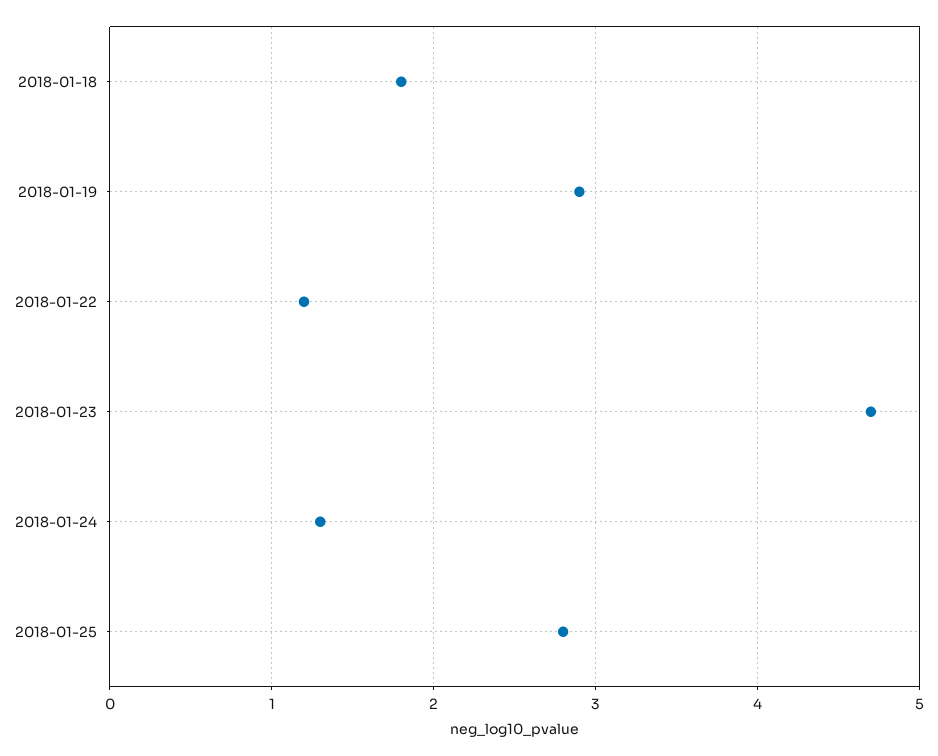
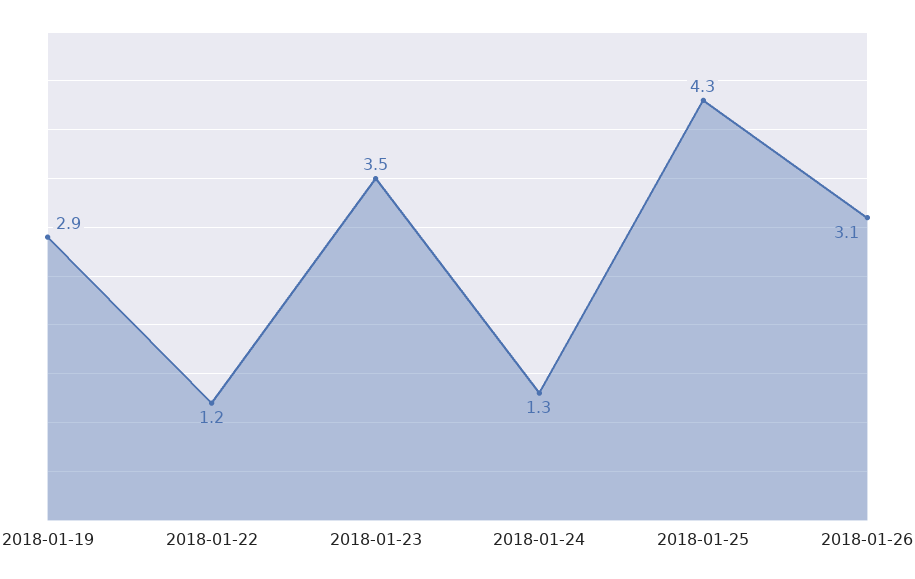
2018-01-18: 1.8 -> none
2018-01-23: 4.7 -> 3.5
2018-01-25: 2.8 -> 4.3
2018-01-26: none -> 3.1

